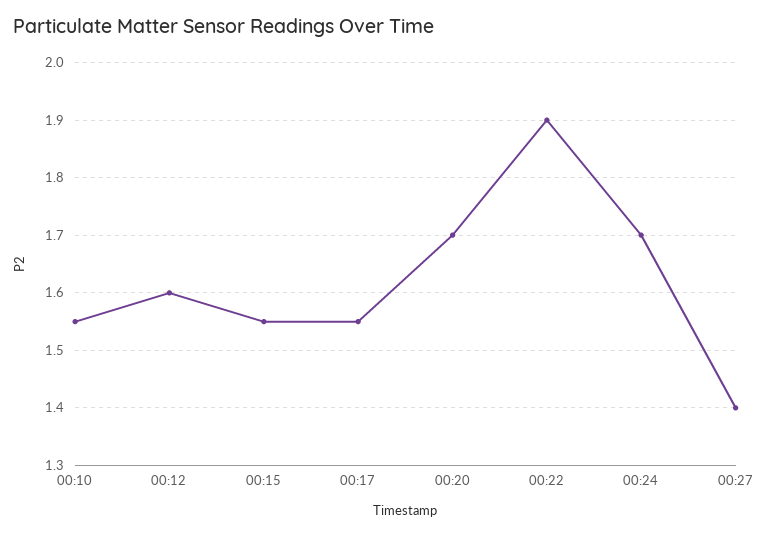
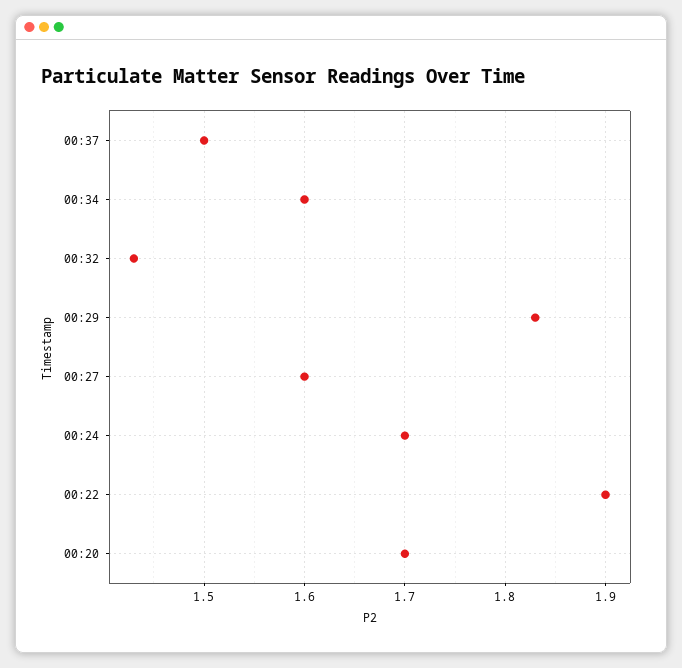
00:10: 1.55 -> none
00:12: 1.6 -> none
00:15: 1.55 -> none
00:17: 1.55 -> none
00:27: 1.4 -> 1.6
00:37: none -> 1.5
00:34: none -> 1.6
00:32: none -> 1.43
00:29: none -> 1.83

